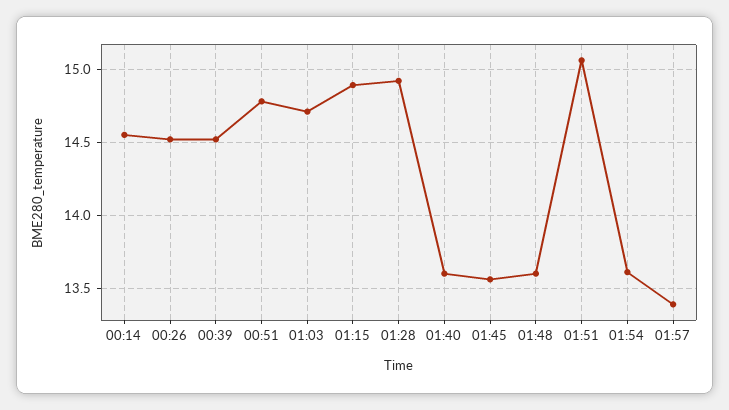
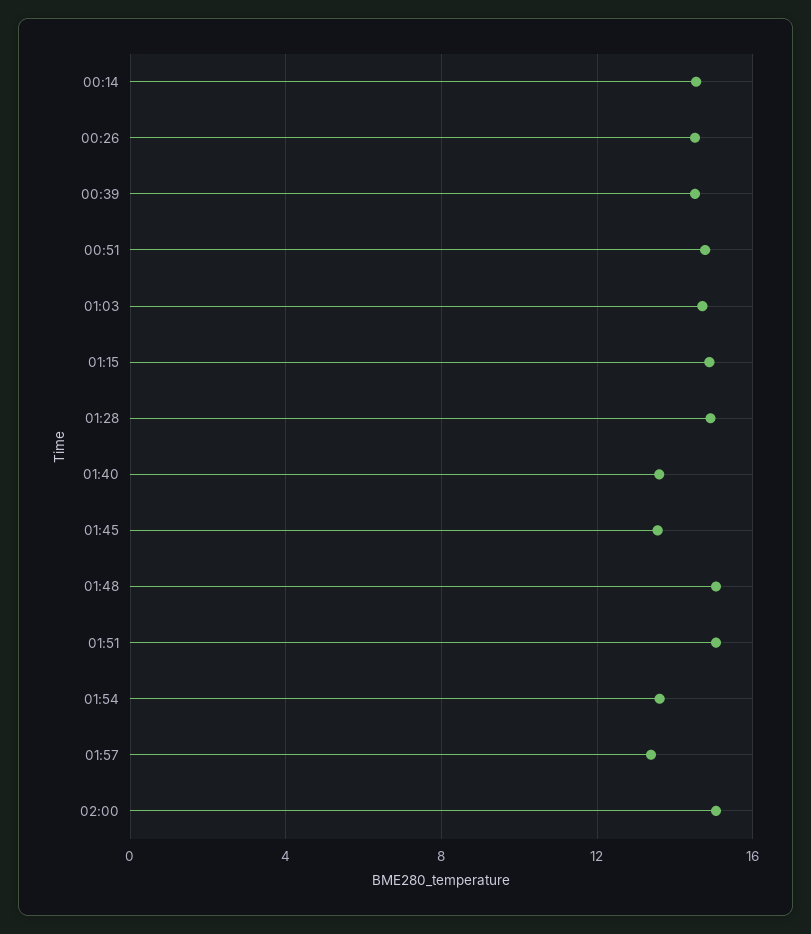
01:48: 13.6 -> 15
02:00: none -> 15

